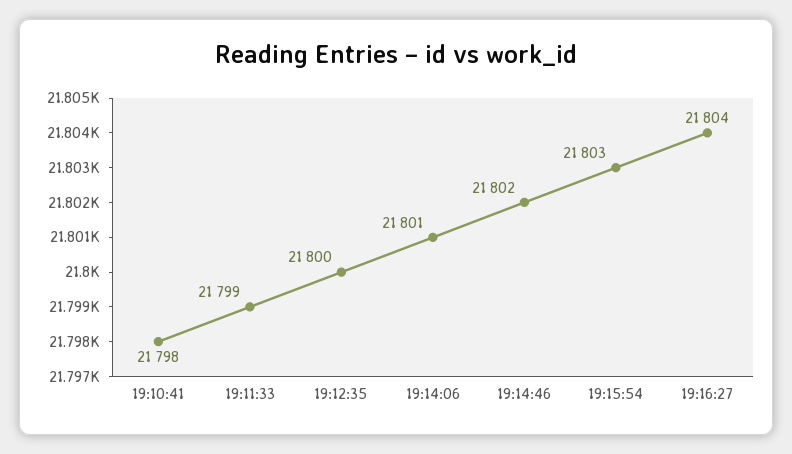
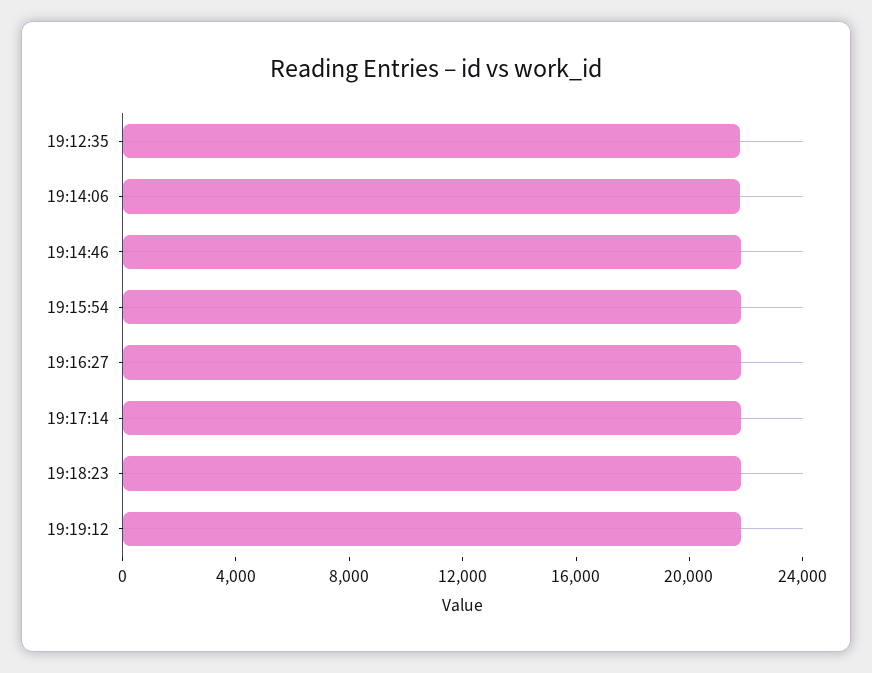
19:10:41: 21798 -> none
19:11:33: 21799 -> none
19:17:14: none -> 22000
19:18:23: none -> 22000
19:19:12: none -> 22000

